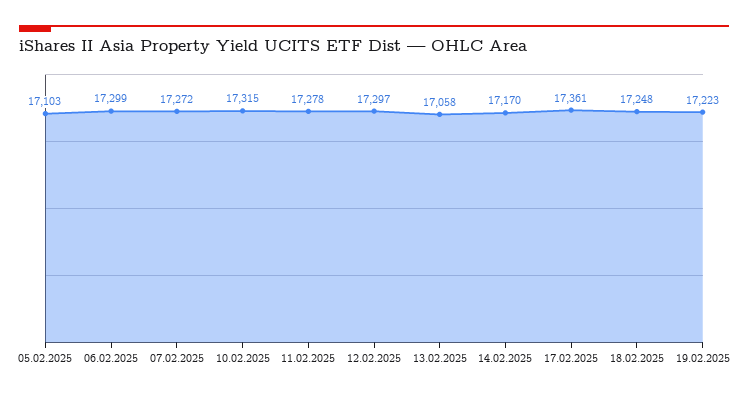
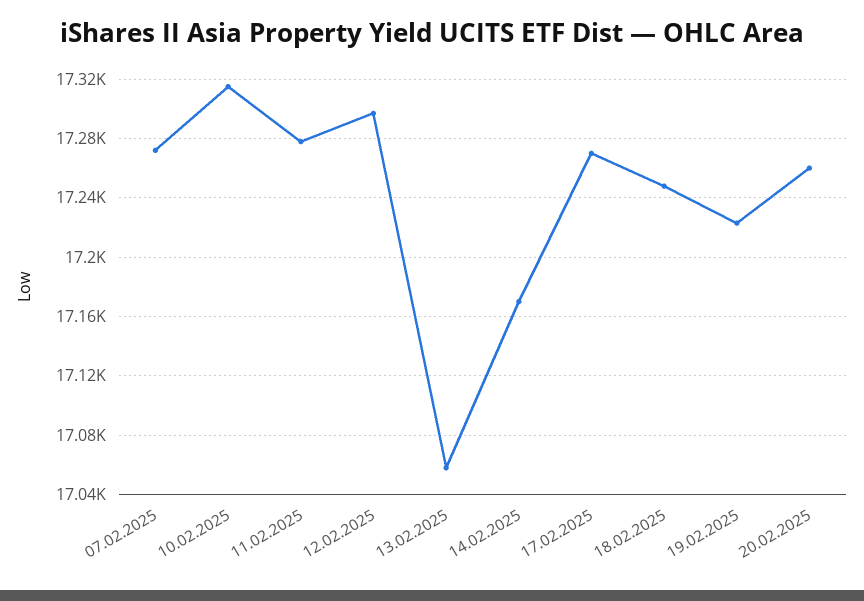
05.02.2025: 17103 -> none
06.02.2025: 17299 -> none
17.02.2025: 17361 -> 17270
20.02.2025: none -> 17260

